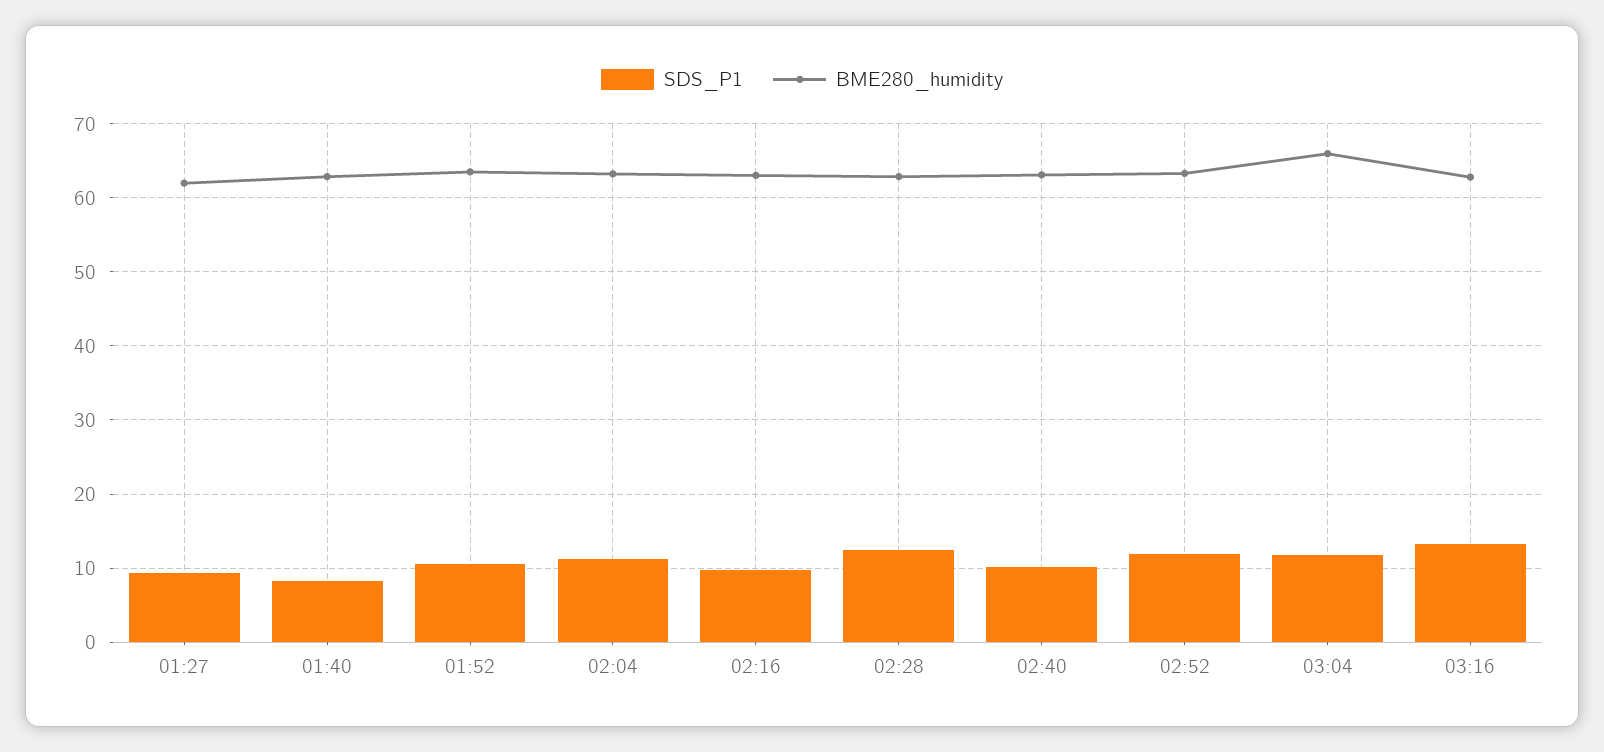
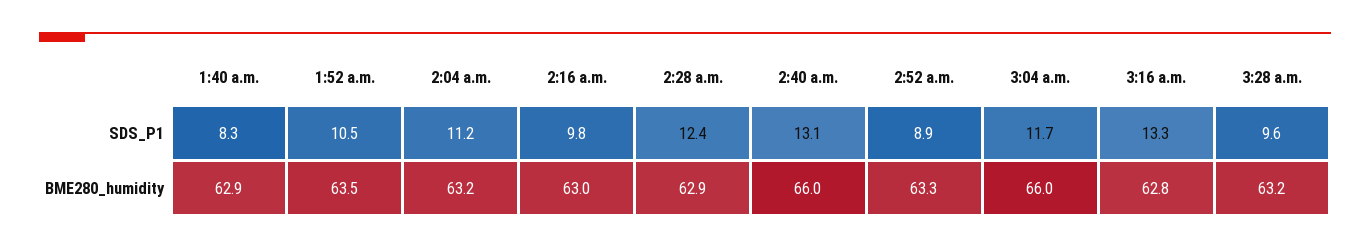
SDS_P1, 01:27: 9 -> none
BME280_humidity, 01:27: 62 -> none
SDS_P1, 02:40: 10 -> 13.1
BME280_humidity, 02:40: 63 -> 66
SDS_P1, 02:52: 12 -> 8.9
SDS_P1, 3:28 a.m.: none -> 9.6
BME280_humidity, 3:28 a.m.: none -> 63.2

